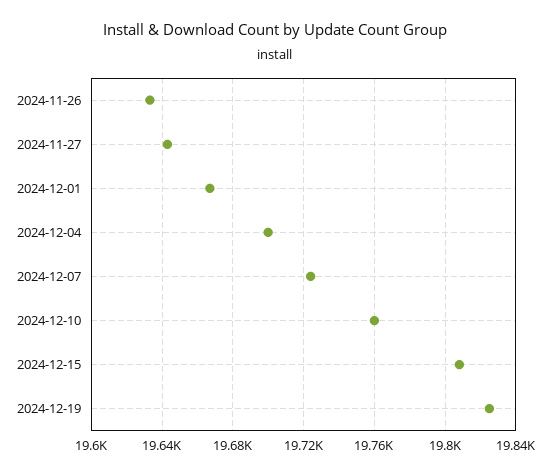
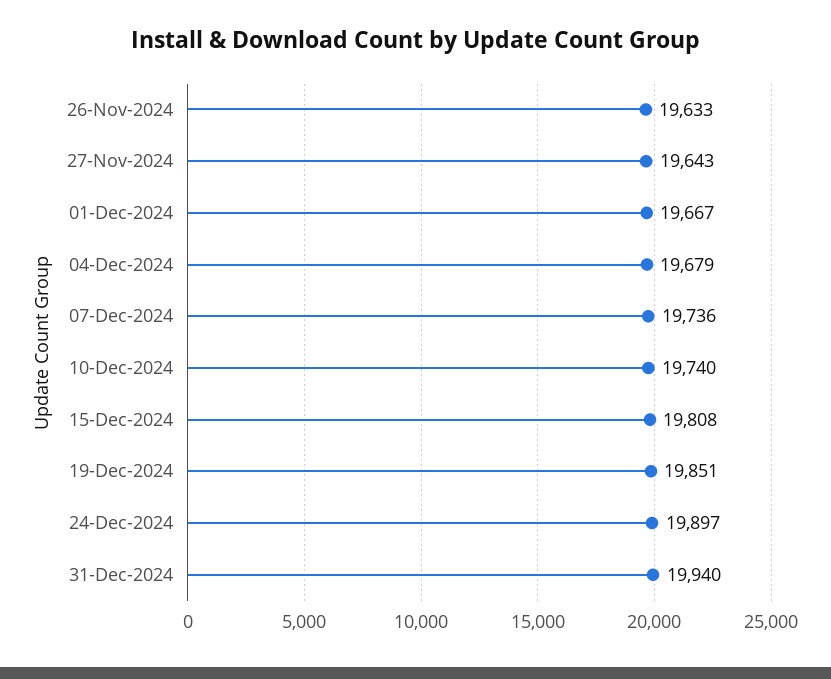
2024-12-04: 19700 -> 19679
2024-12-07: 19725 -> 19736
2024-12-10: 19760 -> 19740
2024-12-19: 19825 -> 19851
24-Dec-2024: none -> 19897
31-Dec-2024: none -> 19940

